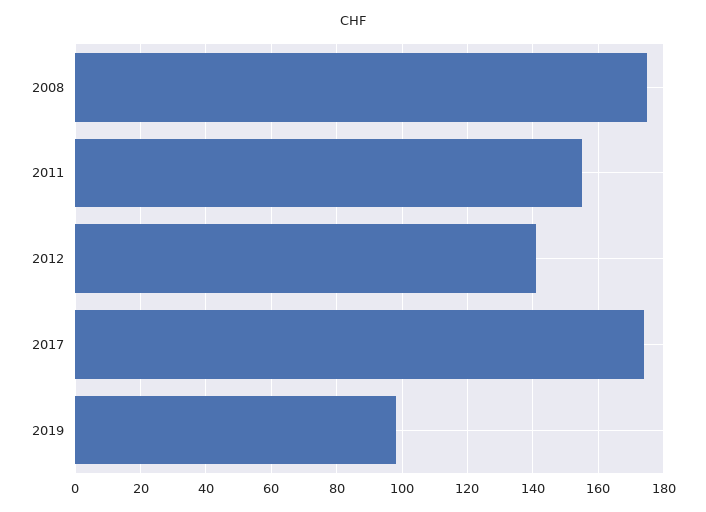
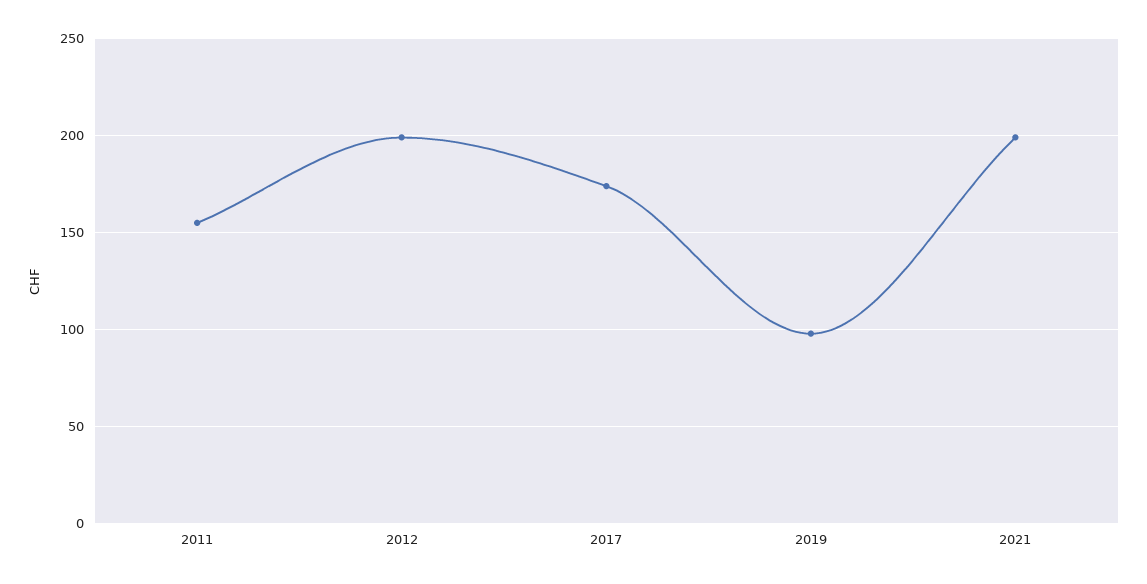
2008: 175 -> none
2012: 140 -> 200
2021: none -> 200

